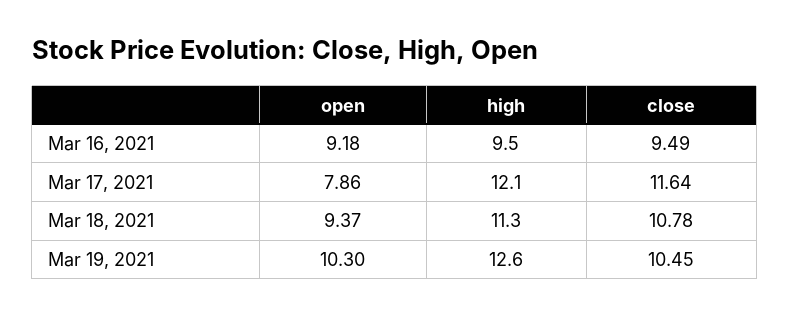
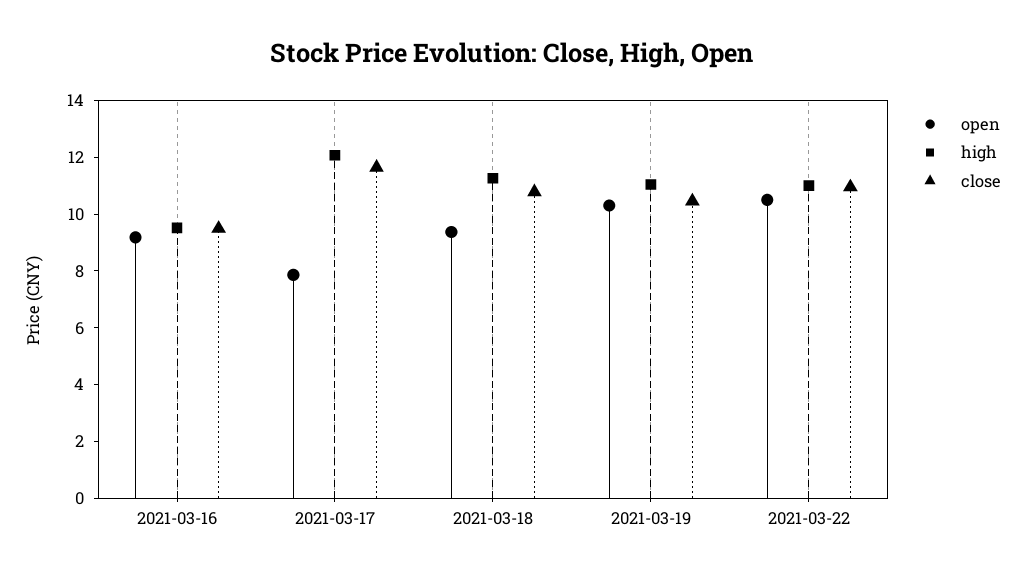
high, Mar 19, 2021: 12.6 -> 11
open, 2021-03-22: none -> 10.5
high, 2021-03-22: none -> 11
close, 2021-03-22: none -> 11

